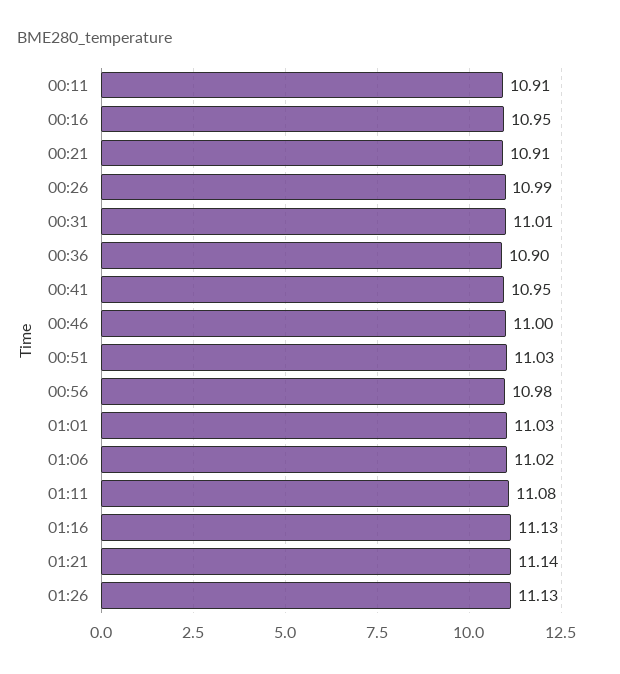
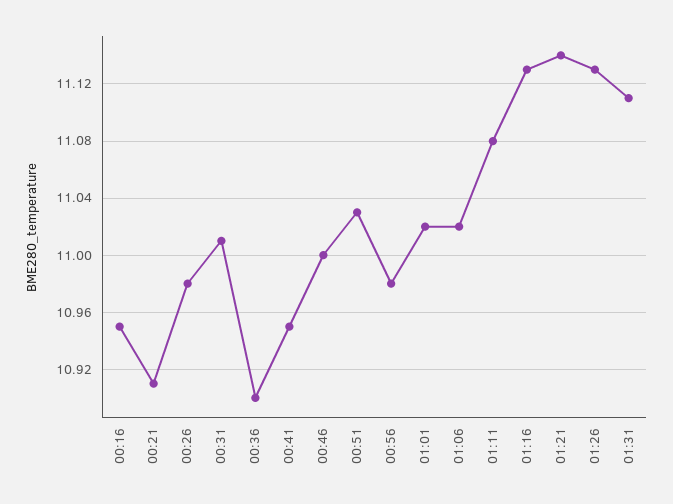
00:11: 10.91 -> none
00:26: 10.99 -> 10.98
01:01: 11.03 -> 11.02
01:31: none -> 11.11

